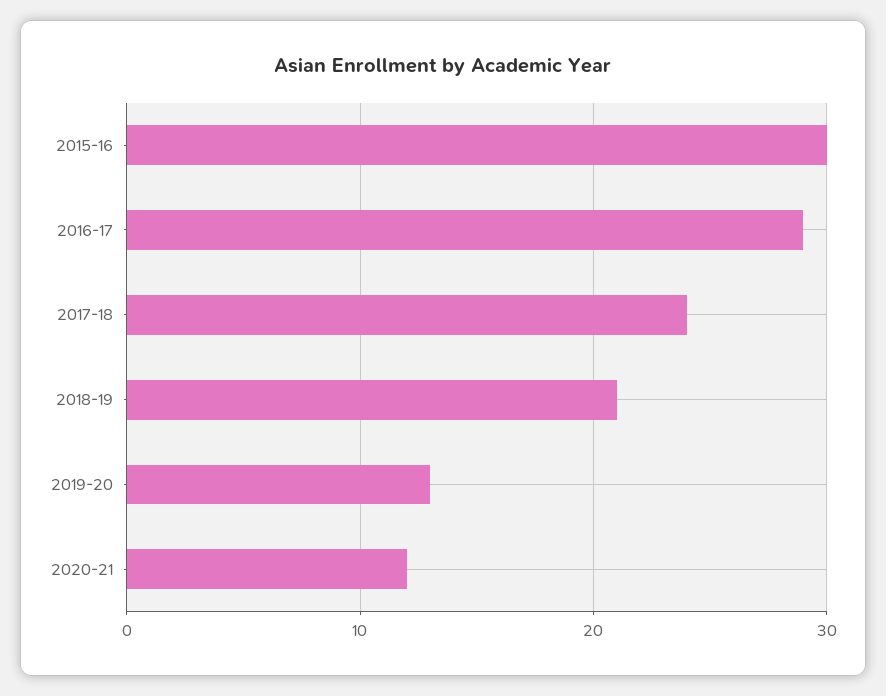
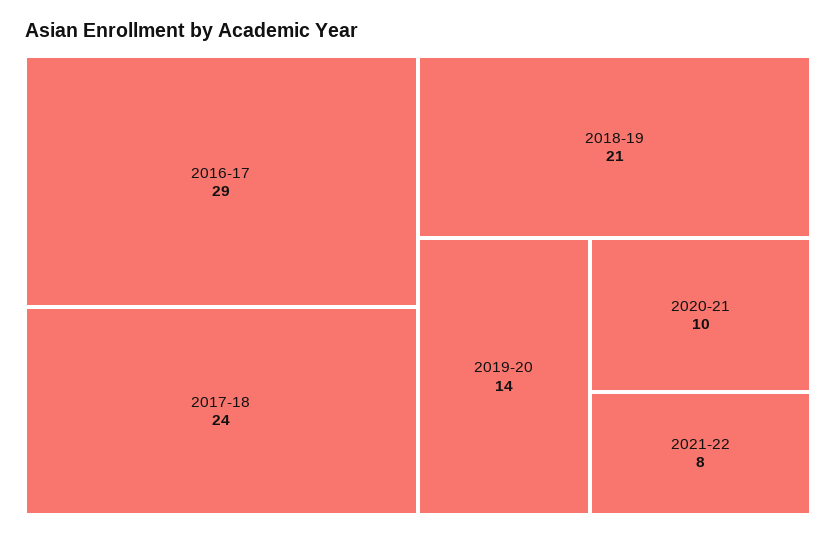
2015-16: 30 -> none
2019-20: 13 -> 14
2020-21: 12 -> 10
2021-22: none -> 8

